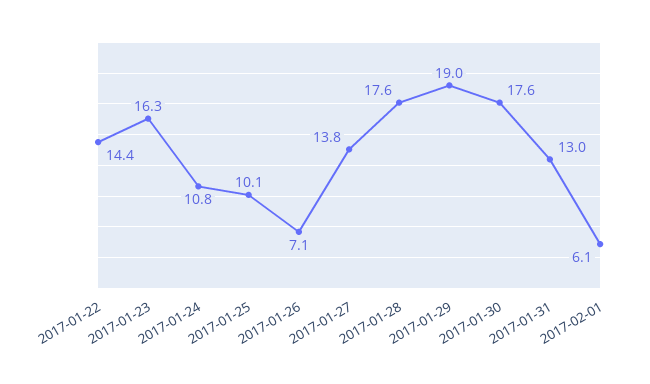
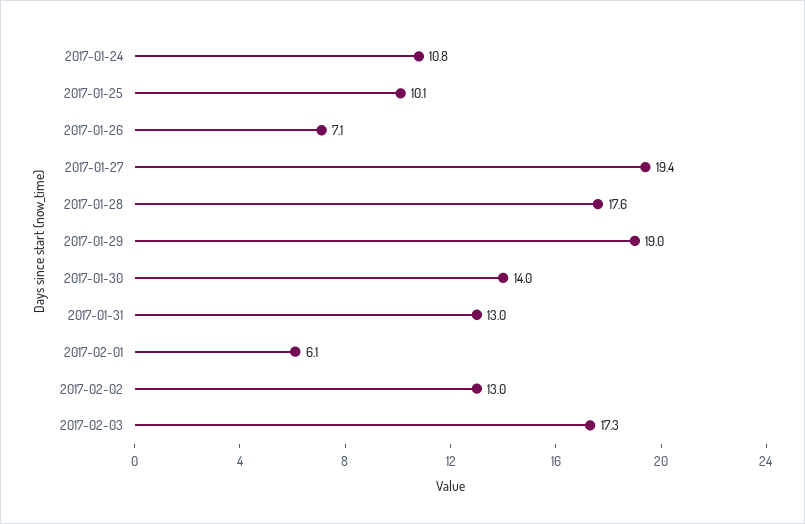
2017-01-22: 14.4 -> none
2017-01-23: 16.3 -> none
2017-01-27: 13.8 -> 19.4
2017-01-30: 17.6 -> 14
2017-02-02: none -> 13
2017-02-03: none -> 17.3

